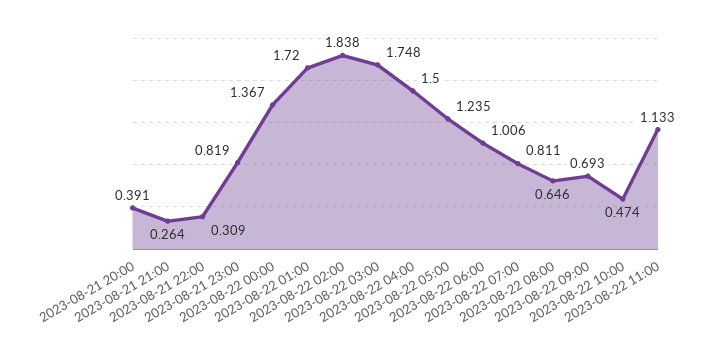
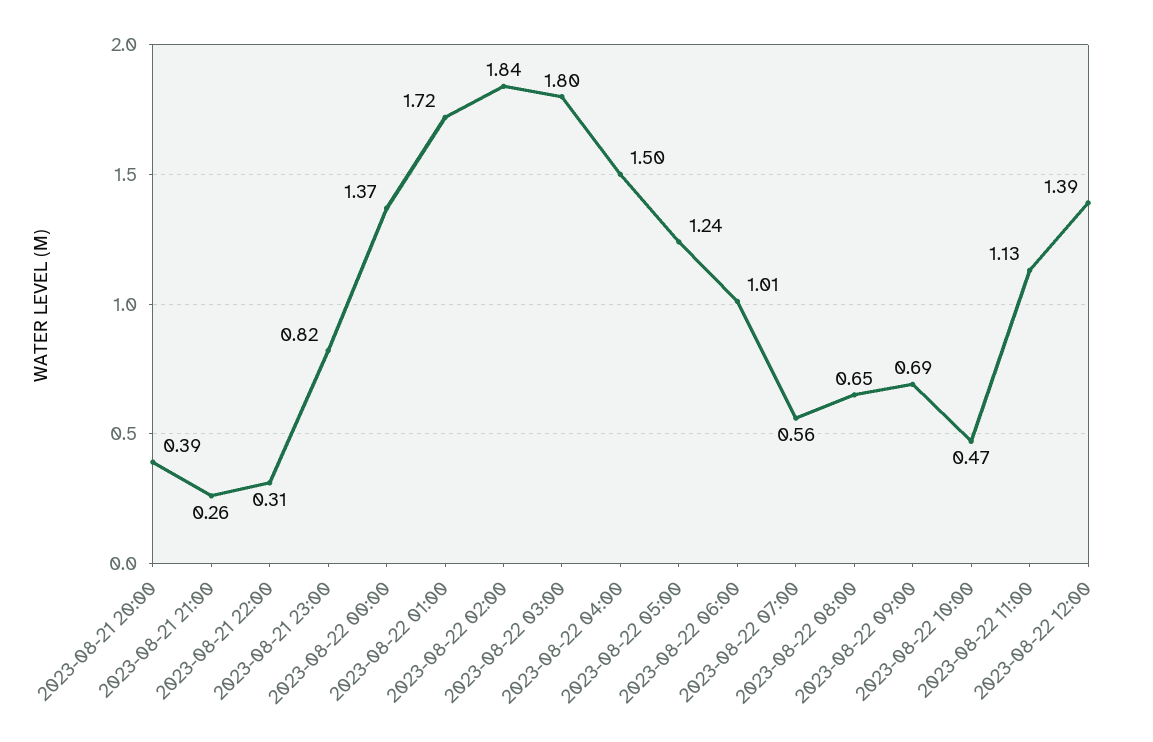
2023-08-22 03:00: 1.748 -> 1.8
2023-08-22 07:00: 0.811 -> 0.56
2023-08-22 12:00: none -> 1.39

